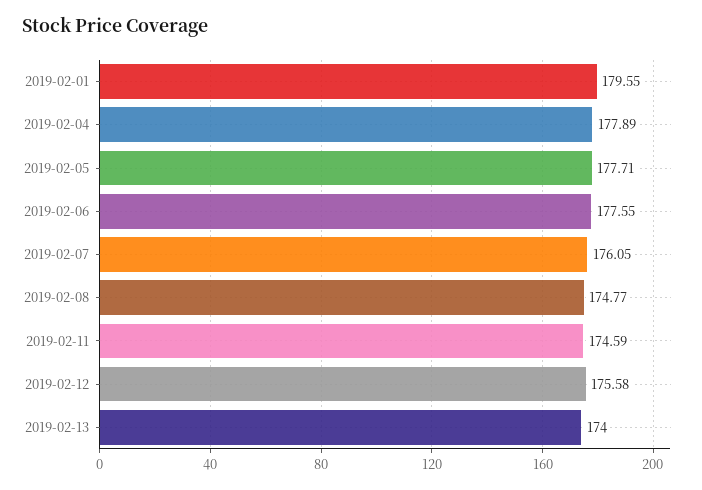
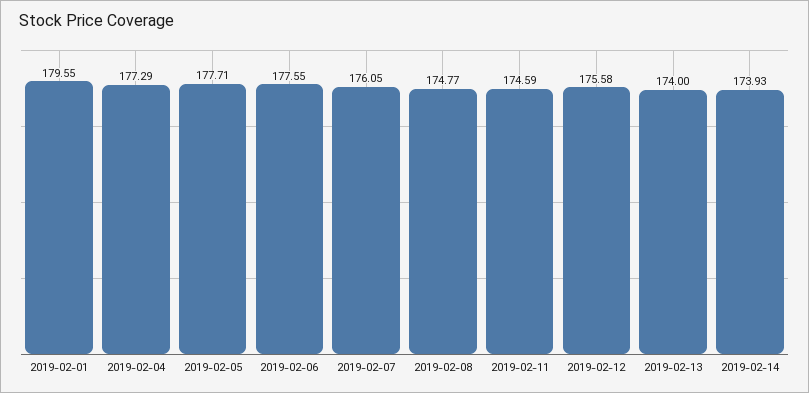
2019-02-04: 177.89 -> 177.29
2019-02-14: none -> 173.93

